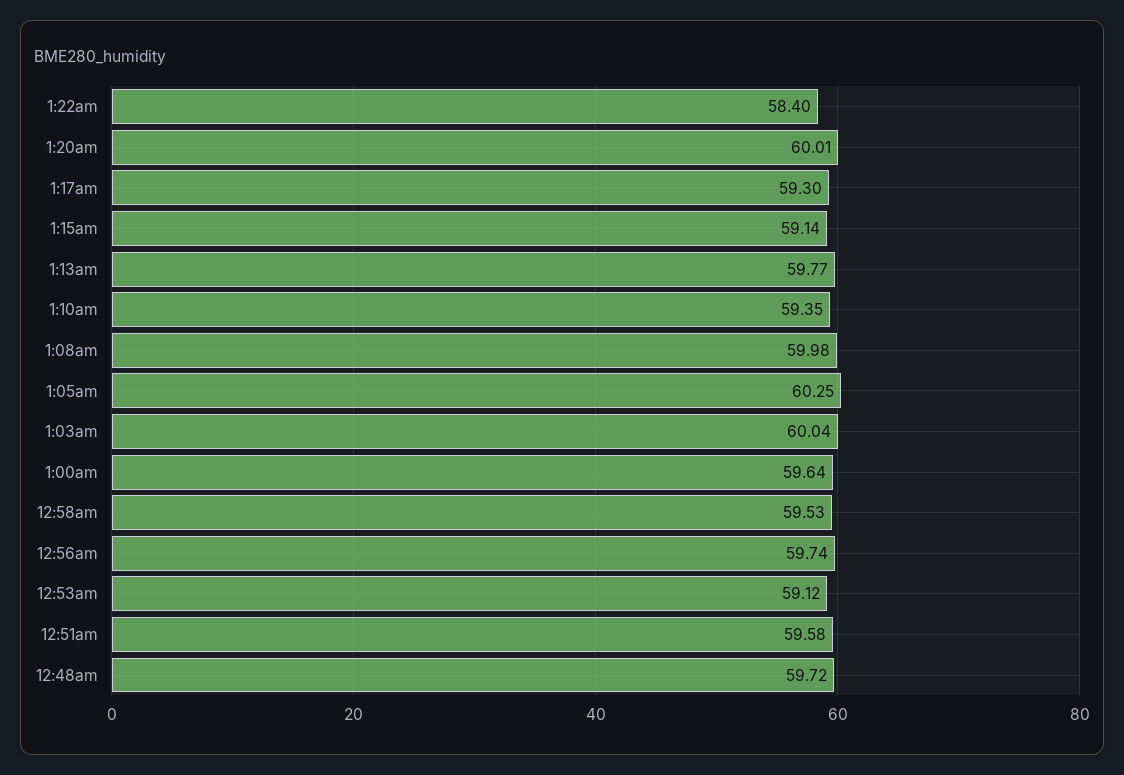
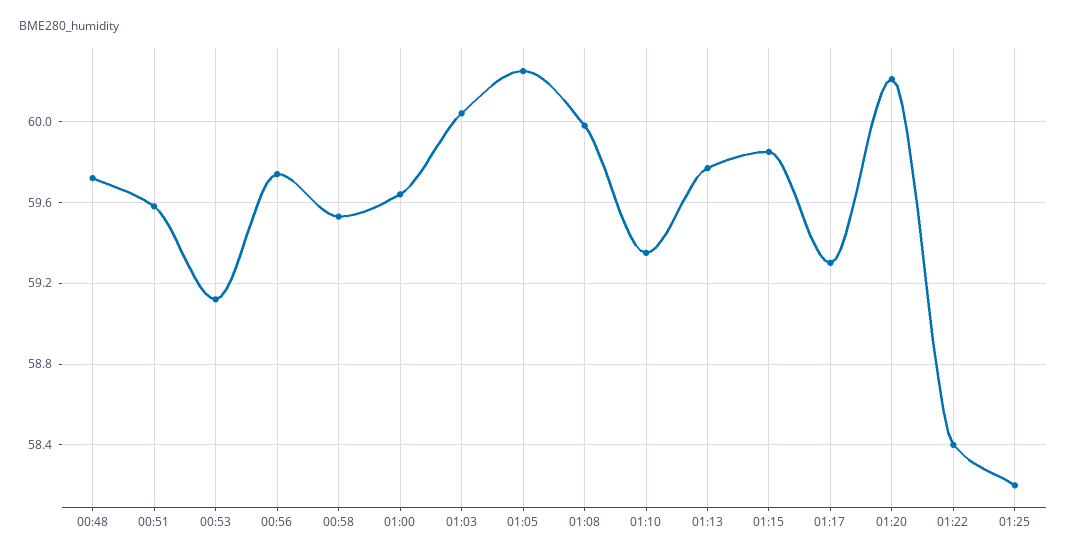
1:20am: 60.01 -> 60.2
1:15am: 59.14 -> 59.85
01:25: none -> 58.2

